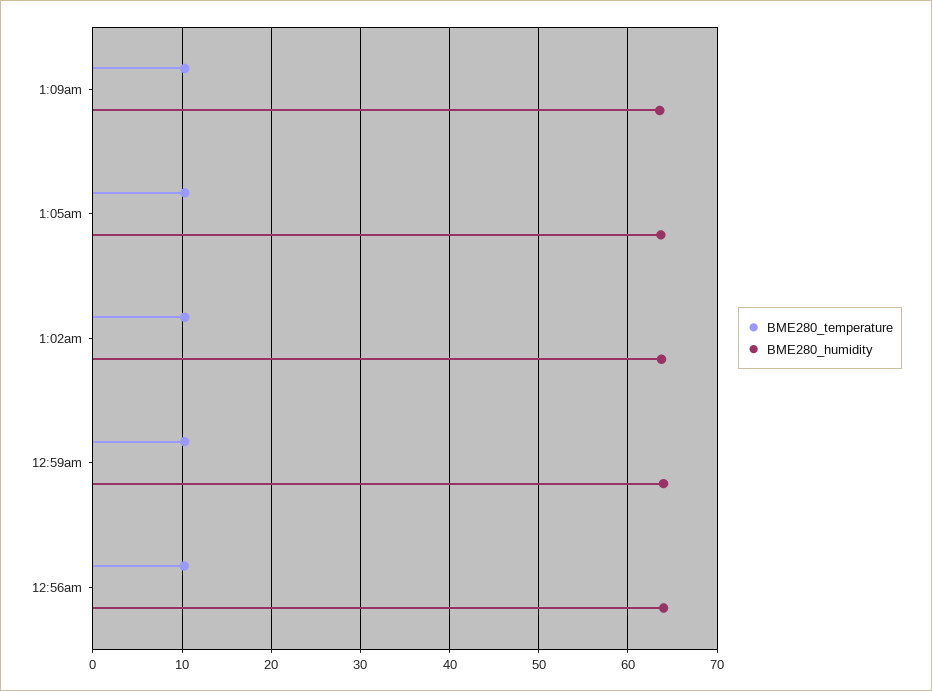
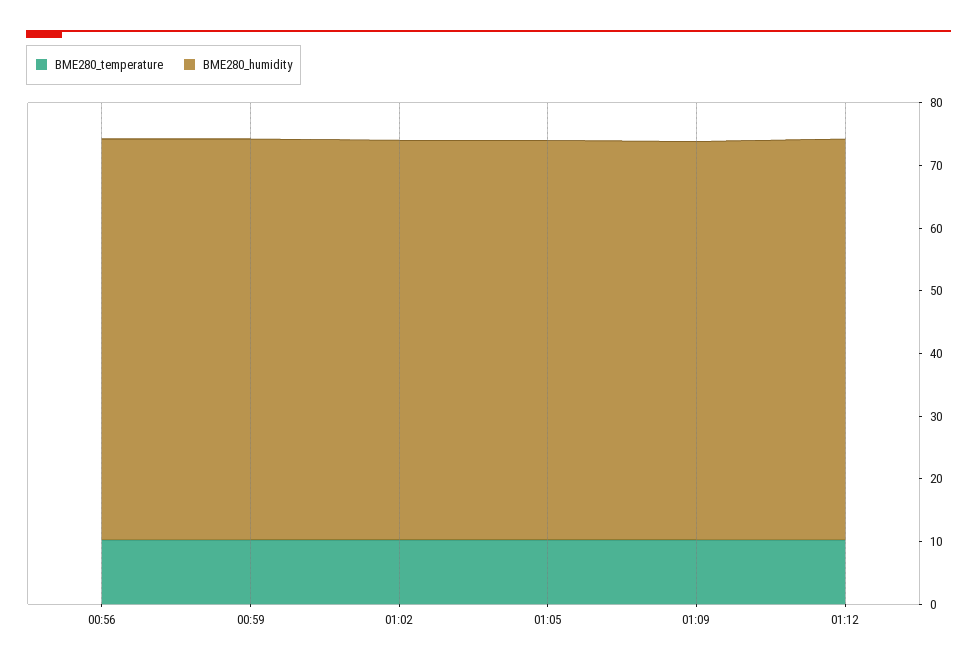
BME280_temperature, 01:12: none -> 10
BME280_humidity, 01:12: none -> 64

